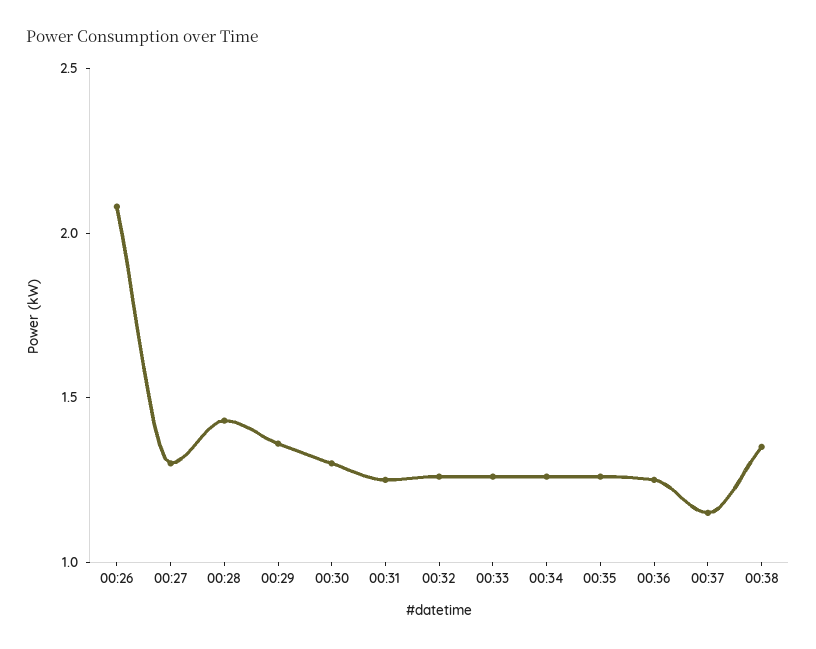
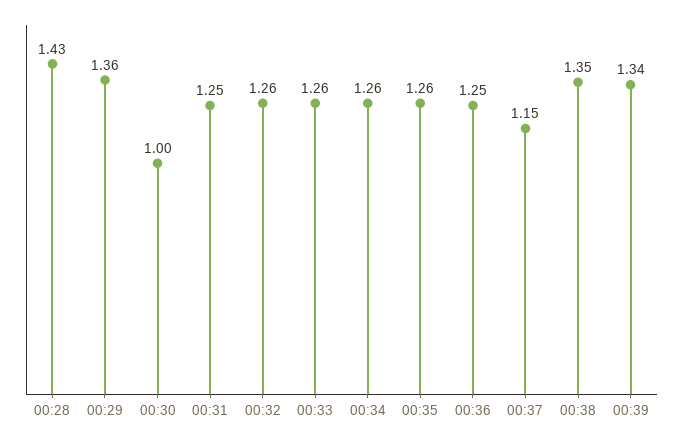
00:26: 2.1 -> none
00:27: 1.3 -> none
00:30: 1.3 -> 1
00:39: none -> 1.34

